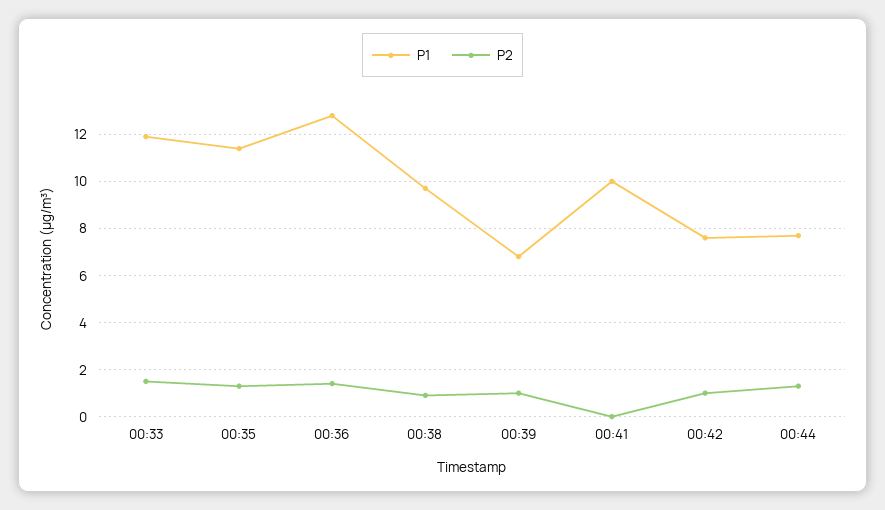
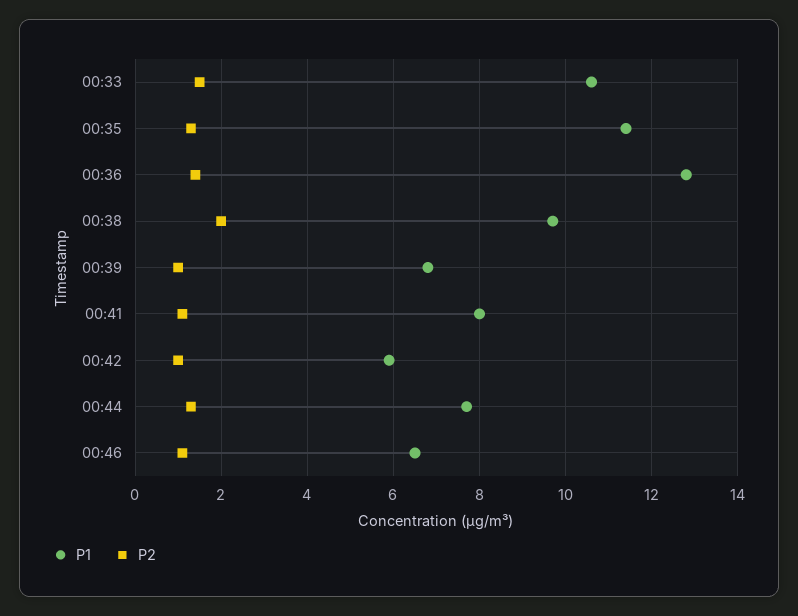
P1, 00:33: 12 -> 10.5
P2, 00:38: 1 -> 2
P1, 00:41: 10 -> 8
P2, 00:41: 0 -> 1
P1, 00:42: 7.5 -> 6
P1, 00:46: none -> 6.5
P2, 00:46: none -> 1

